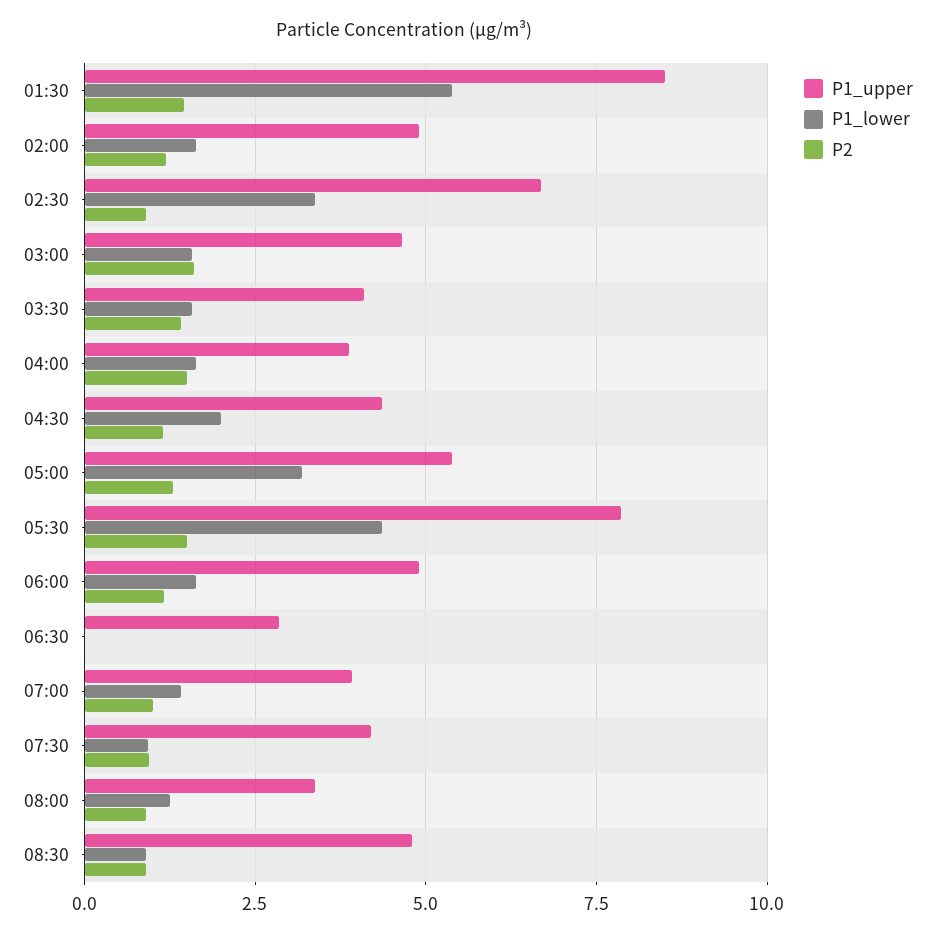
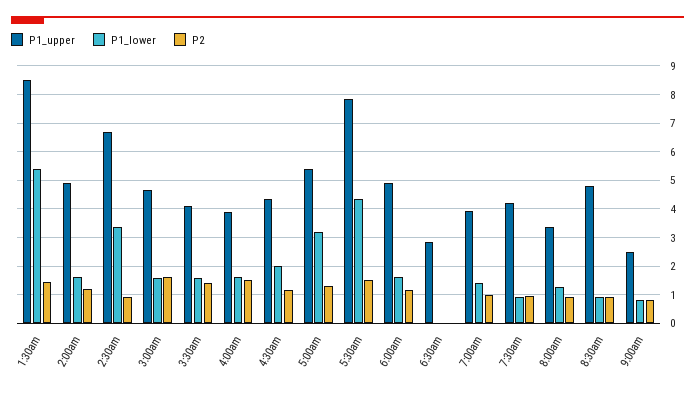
P1_upper, 9:00am: none -> 2.5
P1_lower, 9:00am: none -> 0.75
P2, 9:00am: none -> 0.75

